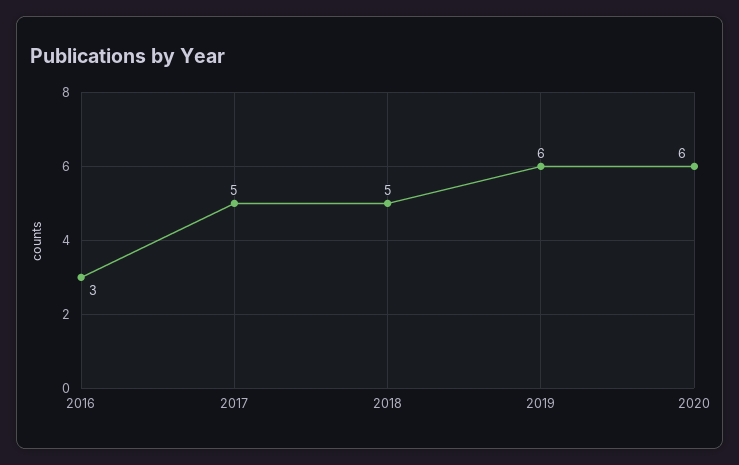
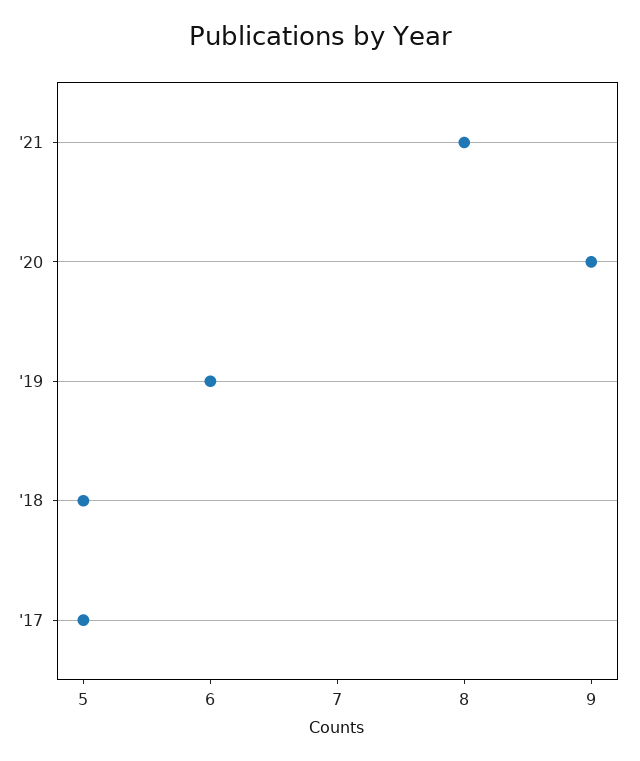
2016: 3 -> none
2020: 6 -> 9
'21: none -> 8

